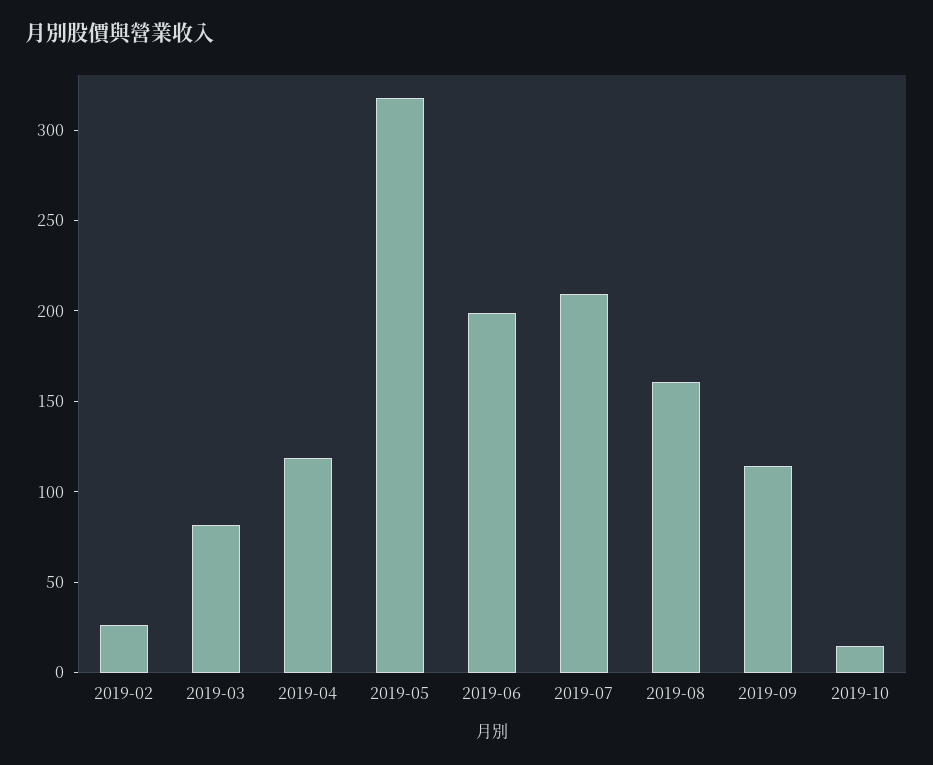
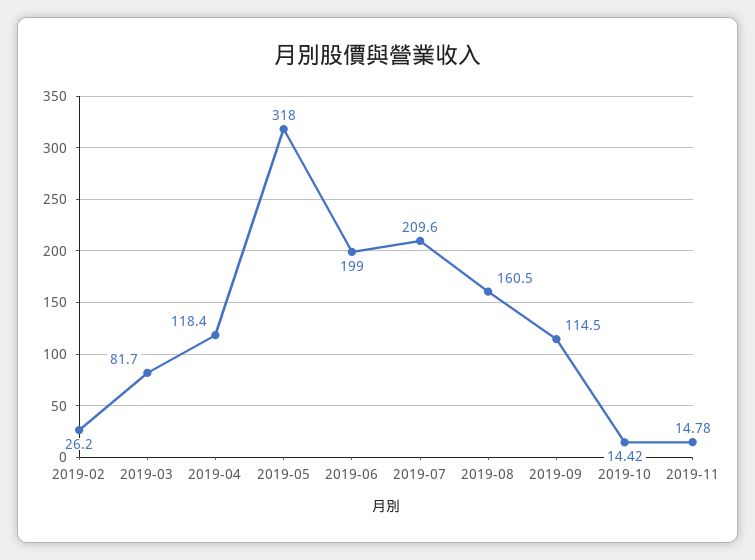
2019-11: none -> 14.78

